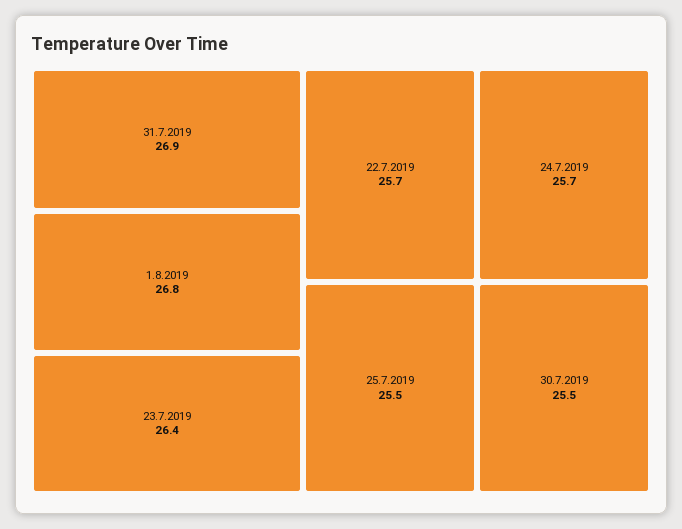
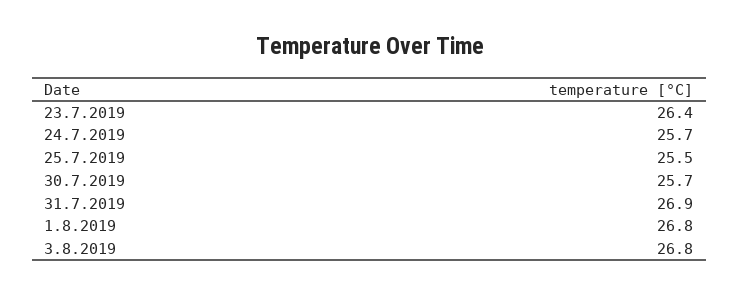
22.7.2019: 25.7 -> none
30.7.2019: 25.5 -> 25.7
3.8.2019: none -> 26.8

